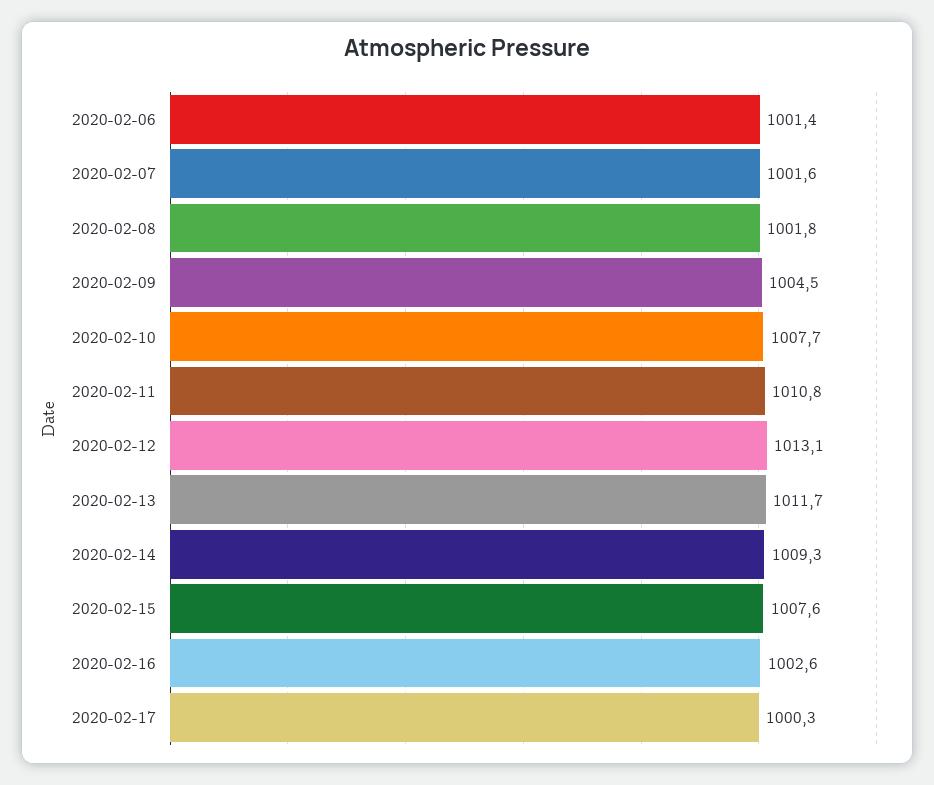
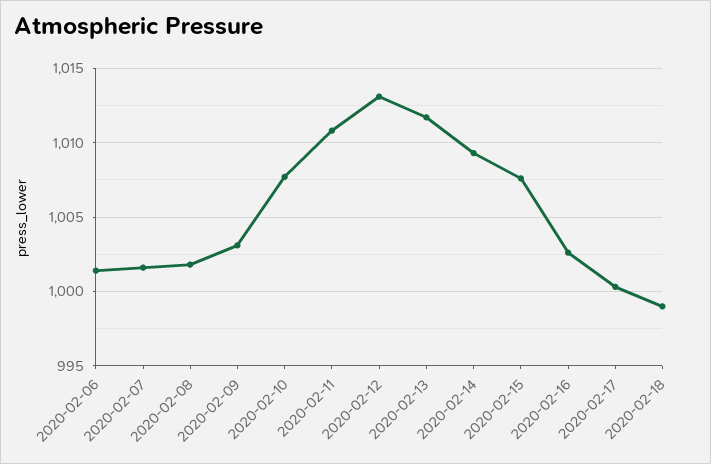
2020-02-09: 1004.5 -> 1003
2020-02-18: none -> 999

